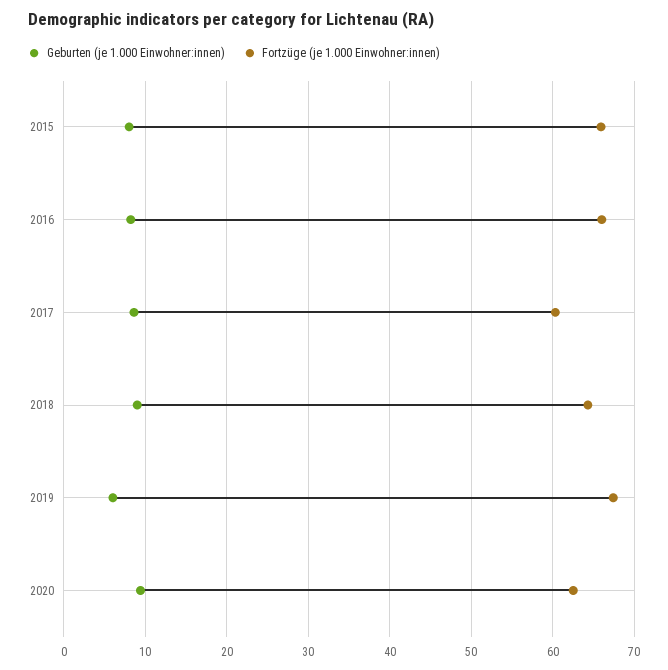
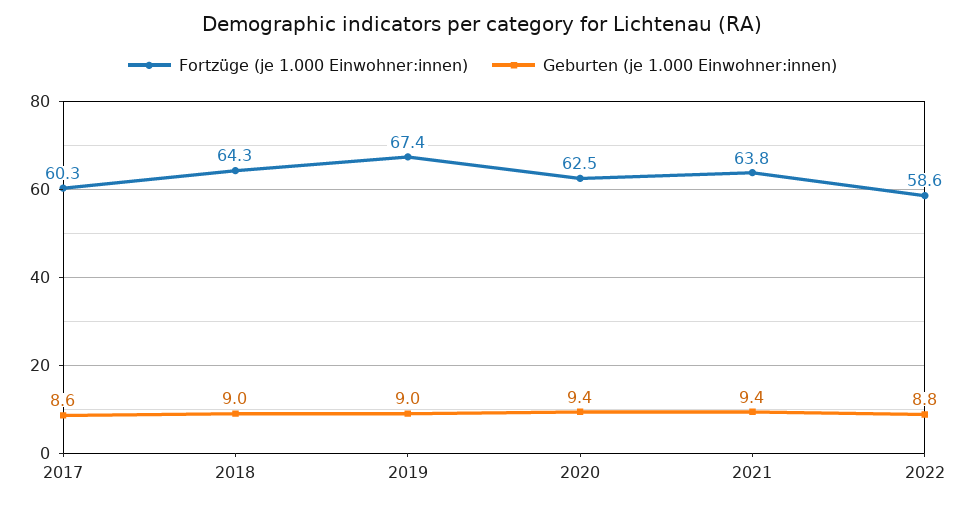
Geburten (je 1.000 Einwohner:innen), 2015: 8 -> none
Fortzüge (je 1.000 Einwohner:innen), 2015: 66 -> none
Geburten (je 1.000 Einwohner:innen), 2016: 8 -> none
Fortzüge (je 1.000 Einwohner:innen), 2016: 66 -> none
Geburten (je 1.000 Einwohner:innen), 2019: 6 -> 9
Fortzüge (je 1.000 Einwohner:innen), 2021: none -> 63.8
Geburten (je 1.000 Einwohner:innen), 2021: none -> 9.4
Fortzüge (je 1.000 Einwohner:innen), 2022: none -> 58.6
Geburten (je 1.000 Einwohner:innen), 2022: none -> 8.8

